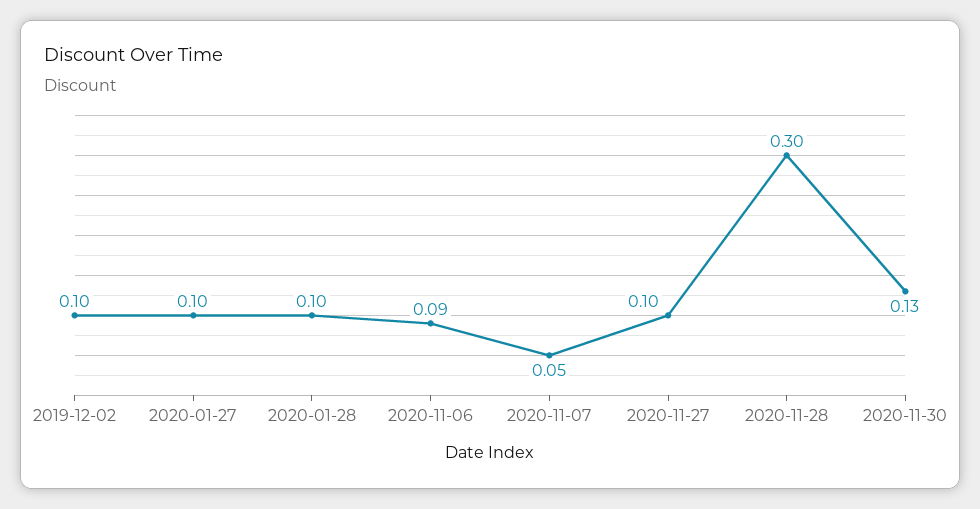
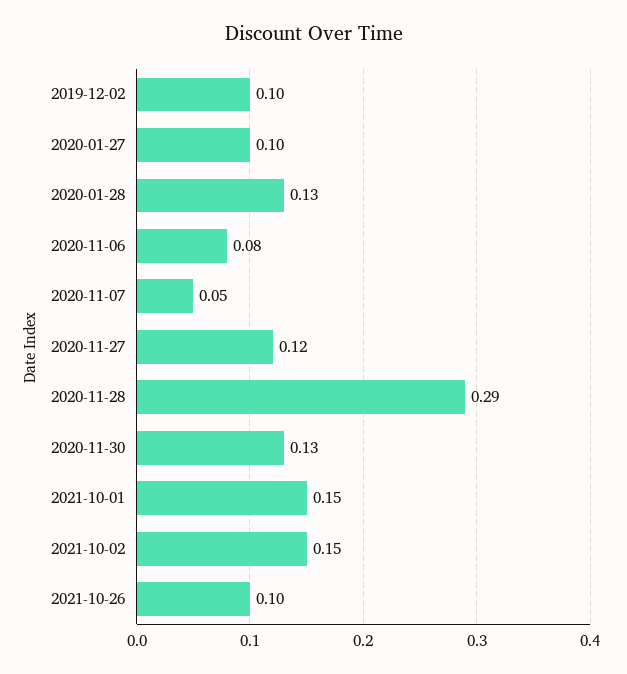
2020-01-28: 0.1 -> 0.13
2020-11-06: 0.09 -> 0.08
2020-11-27: 0.1 -> 0.12
2020-11-28: 0.3 -> 0.29
2021-10-01: none -> 0.15
2021-10-02: none -> 0.15
2021-10-26: none -> 0.1

